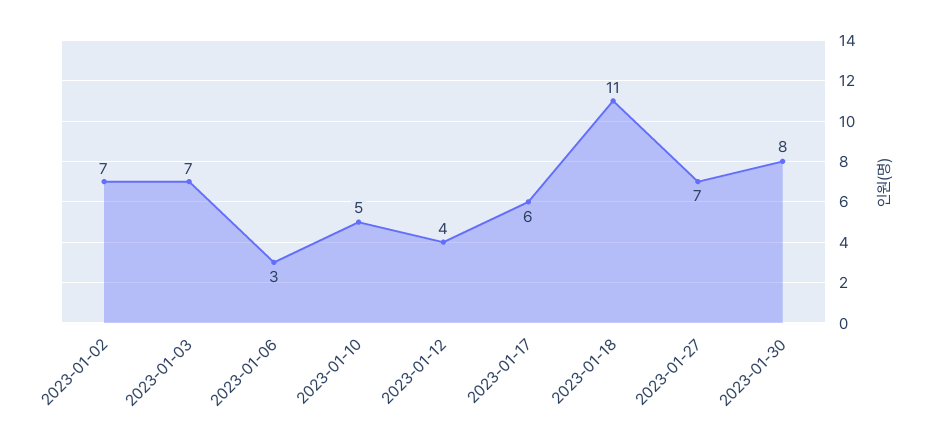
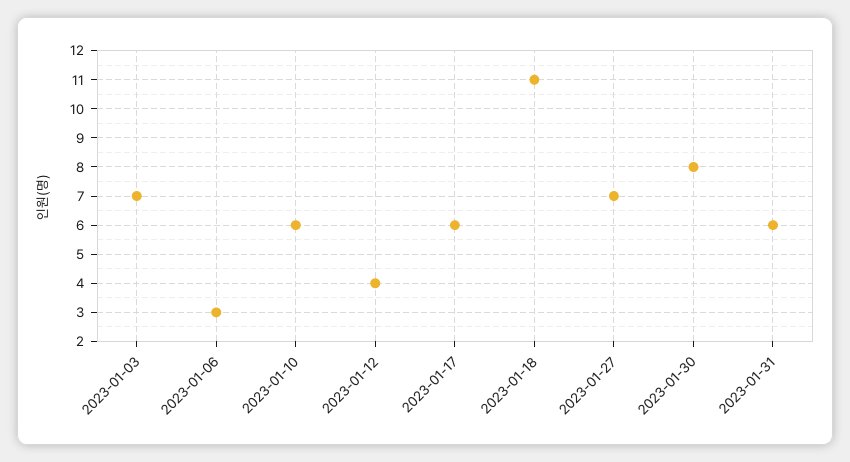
2023-01-02: 7 -> none
2023-01-10: 5 -> 6
2023-01-31: none -> 6

